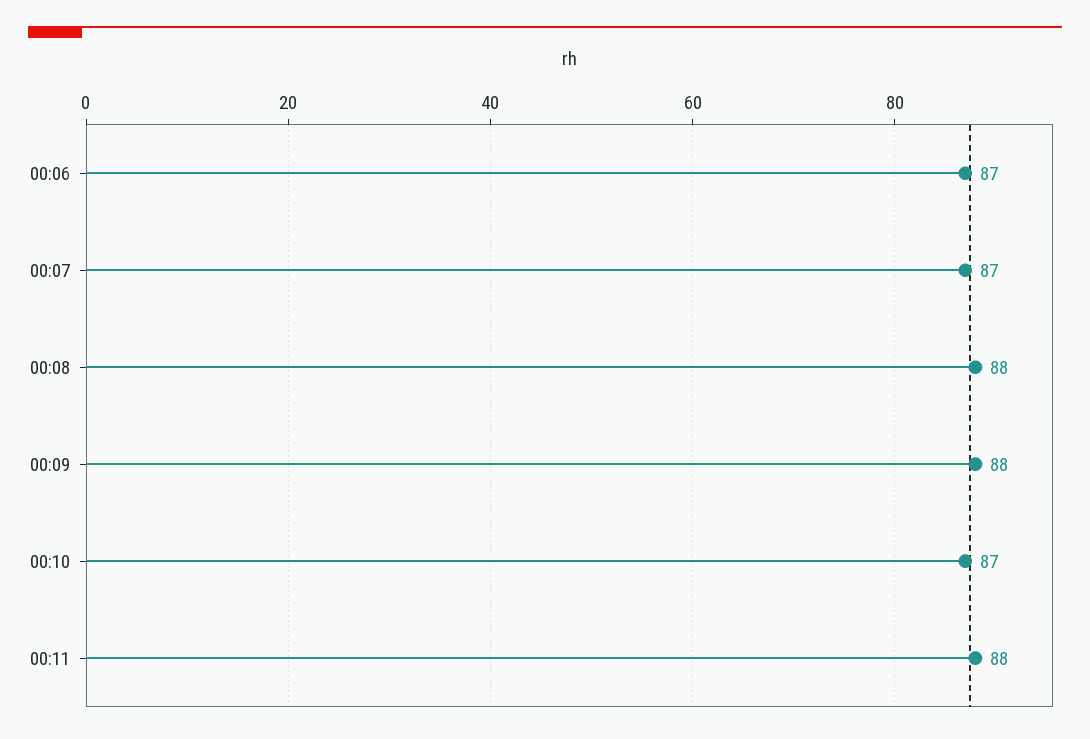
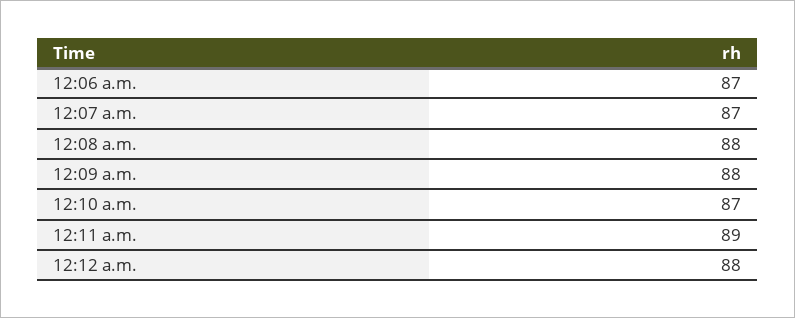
00:11: 88 -> 89
12:12 a.m.: none -> 88

